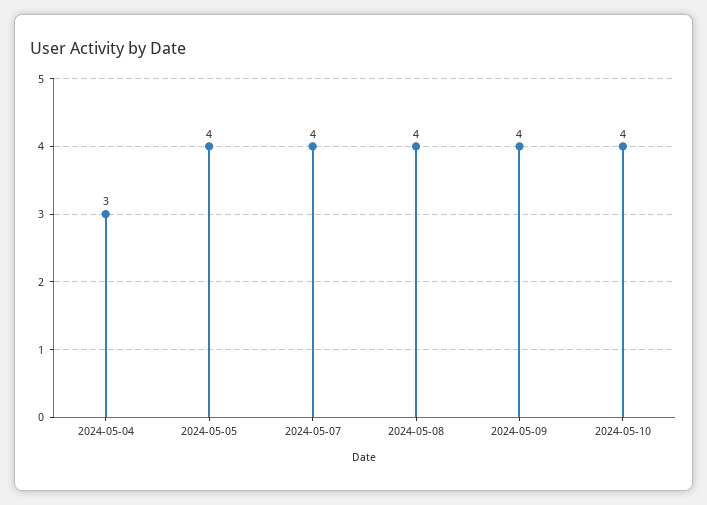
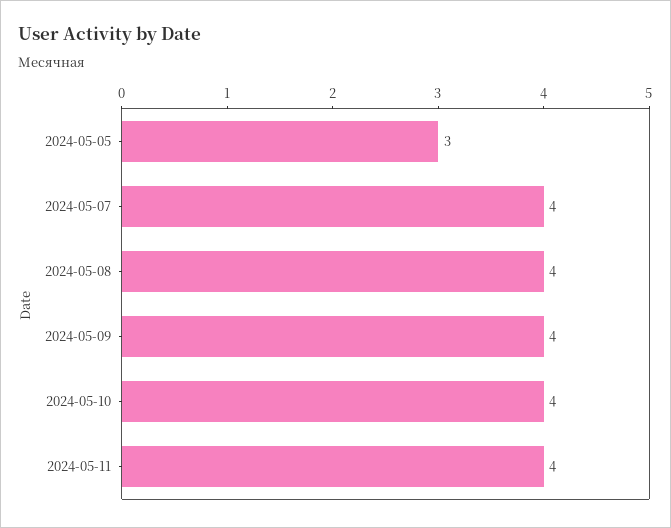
2024-05-04: 3 -> none
2024-05-05: 4 -> 3
2024-05-11: none -> 4

